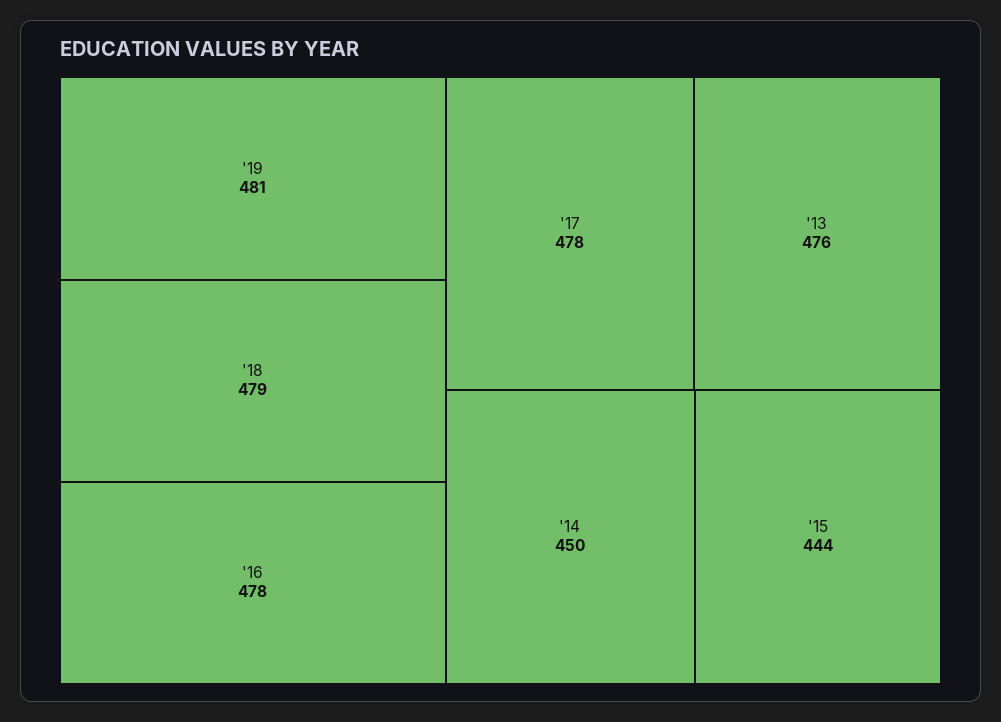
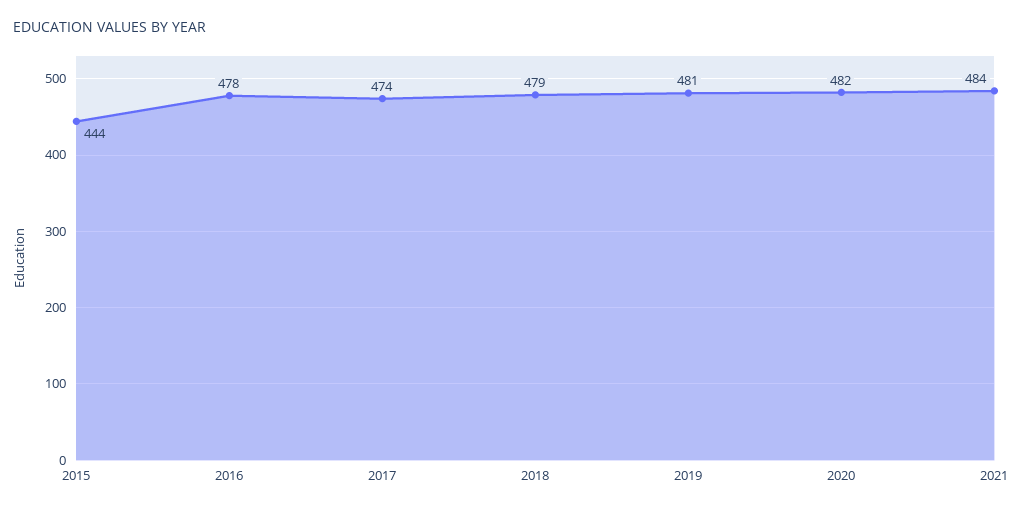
'17: 478 -> 474
'13: 476 -> none
'14: 450 -> none
2020: none -> 482
2021: none -> 484

